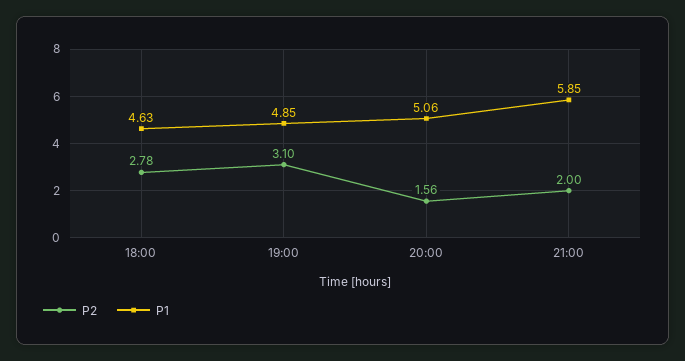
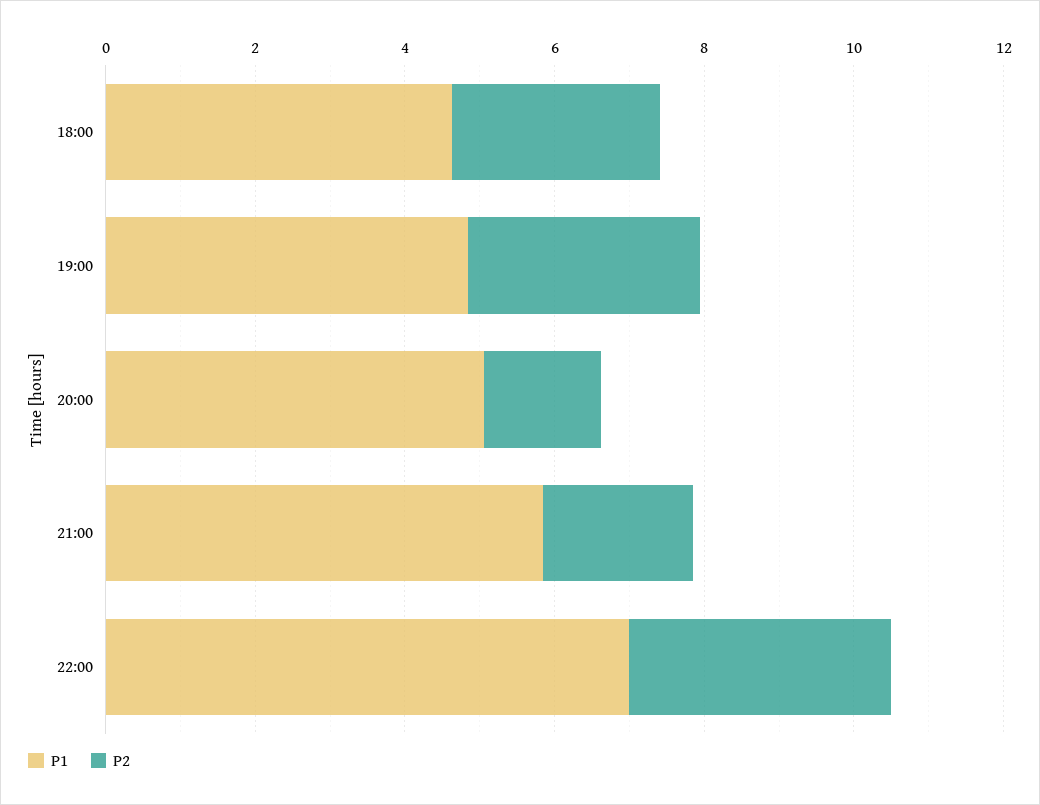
P1, 22:00: none -> 7
P2, 22:00: none -> 3.5

